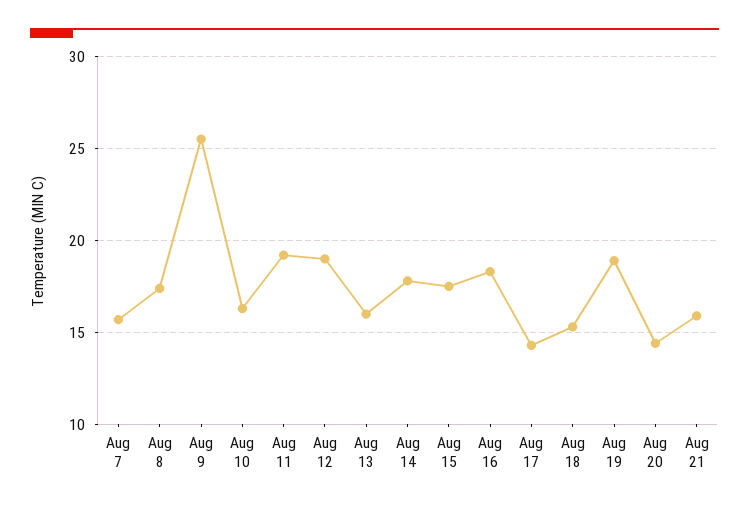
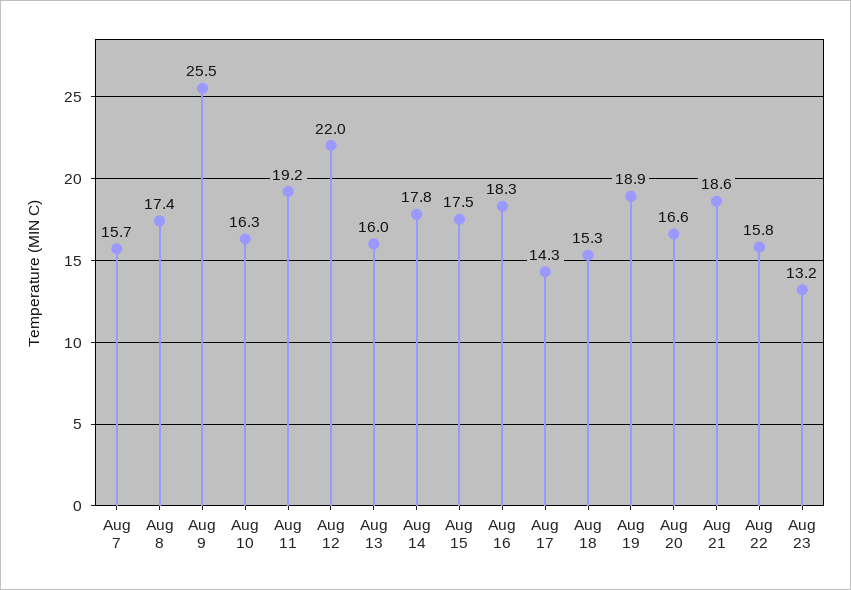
Aug 12: 19 -> 22
Aug 20: 14.5 -> 16.6
Aug 21: 16 -> 18.6
Aug 22: none -> 15.8
Aug 23: none -> 13.2

